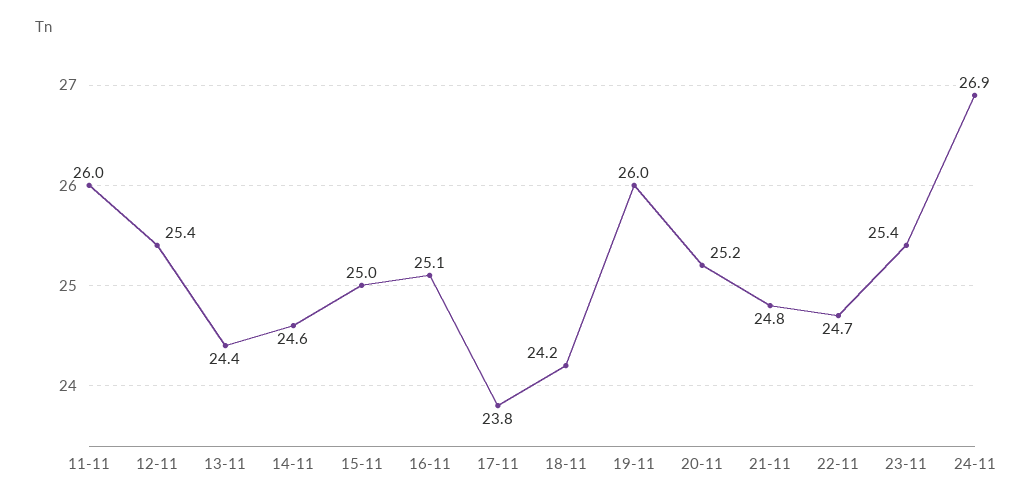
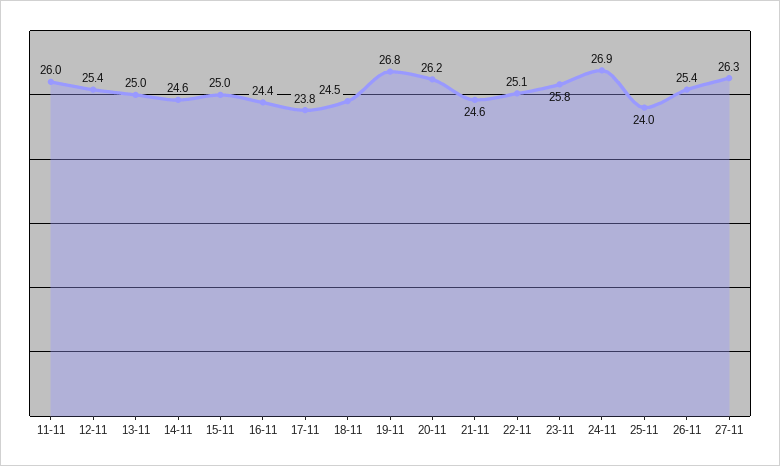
13-11: 24.4 -> 25
16-11: 25.1 -> 24.4
18-11: 24.2 -> 24.5
19-11: 26 -> 26.8
20-11: 25.2 -> 26.2
21-11: 24.8 -> 24.6
22-11: 24.7 -> 25.1
23-11: 25.4 -> 25.8
25-11: none -> 24
26-11: none -> 25.4
27-11: none -> 26.3

